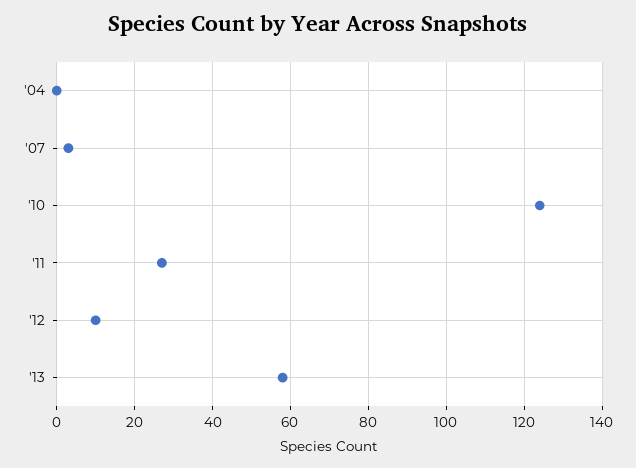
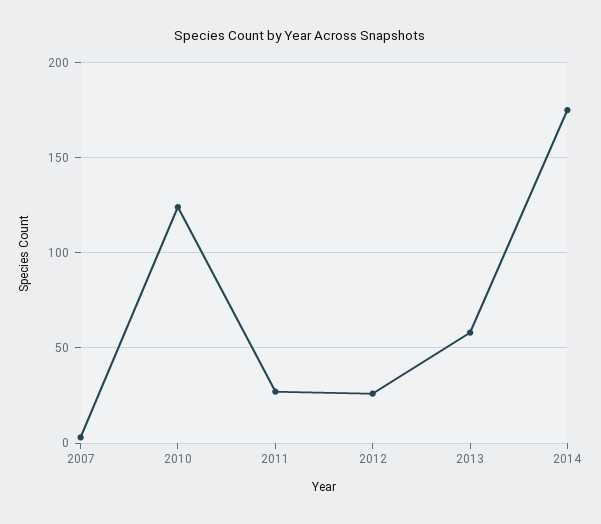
'04: 0 -> none
'12: 10 -> 25
2014: none -> 175

